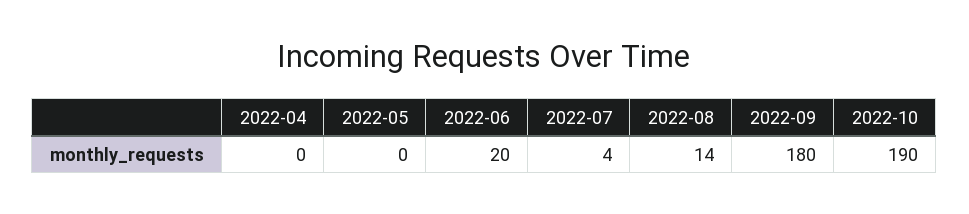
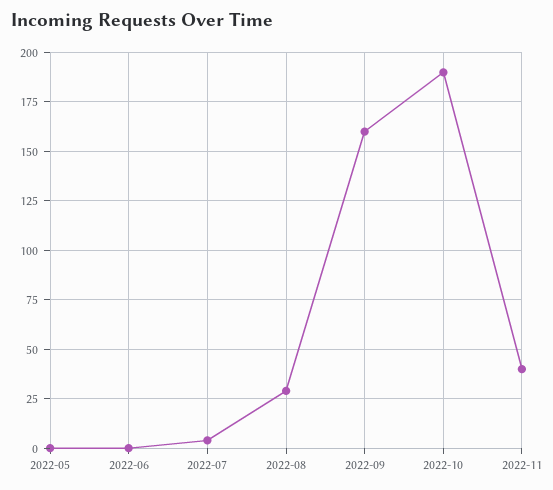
2022-04: 0 -> none
2022-06: 20 -> 0
2022-08: 14 -> 30
2022-09: 180 -> 160
2022-11: none -> 40

